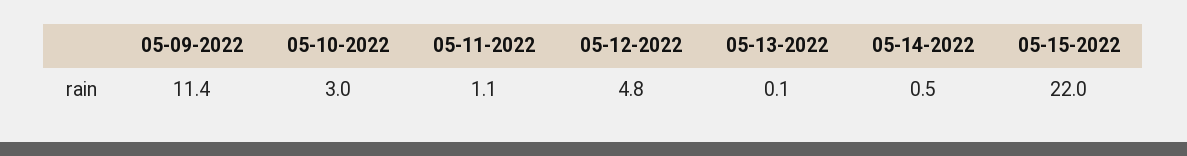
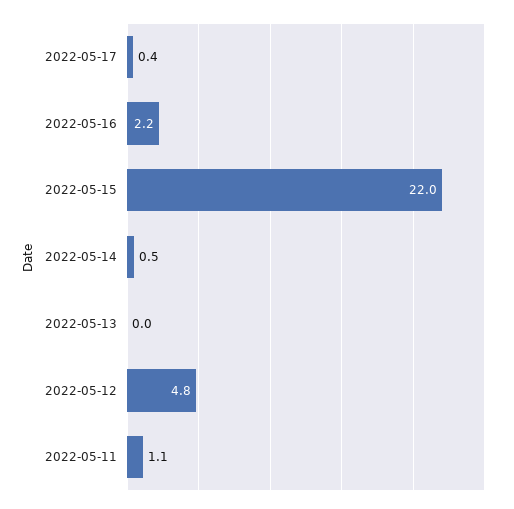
05-09-2022: 11.4 -> none
05-10-2022: 3 -> none
05-13-2022: 0.1 -> 0
2022-05-17: none -> 0.4
2022-05-16: none -> 2.2

